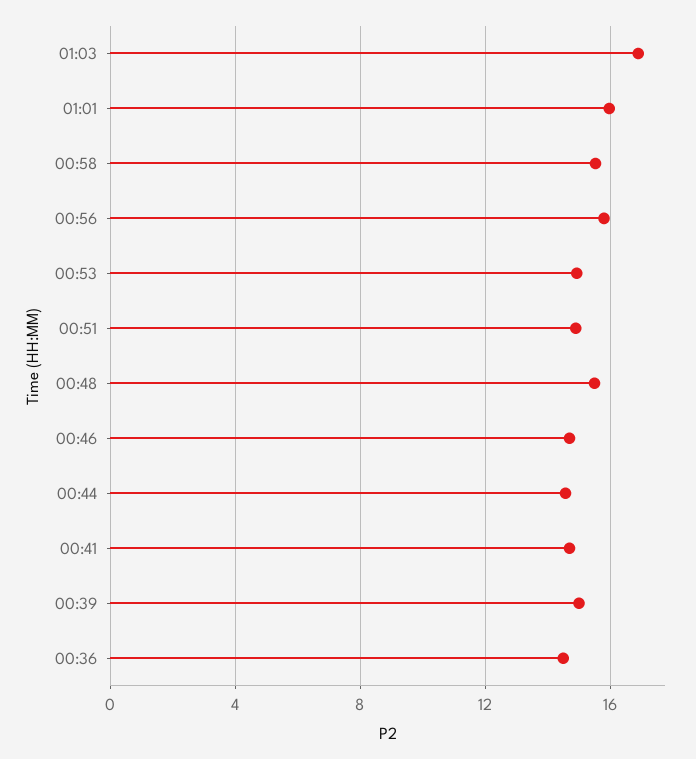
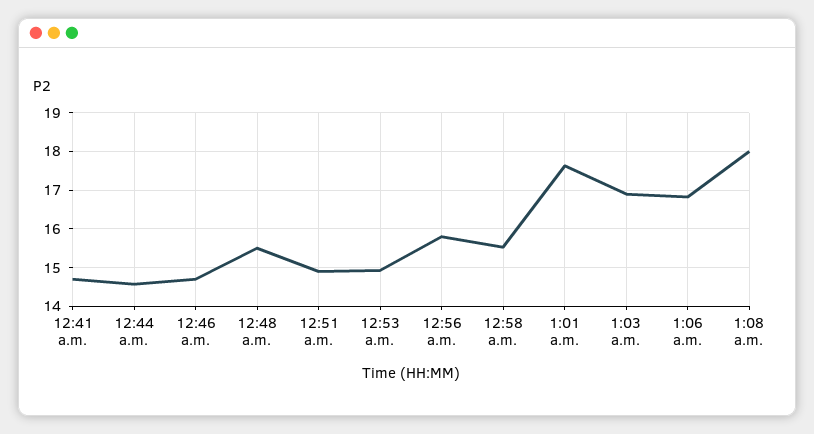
01:01: 16 -> 17.6
00:39: 15 -> none
00:36: 14.5 -> none
1:06 a.m.: none -> 16.8
1:08 a.m.: none -> 18

